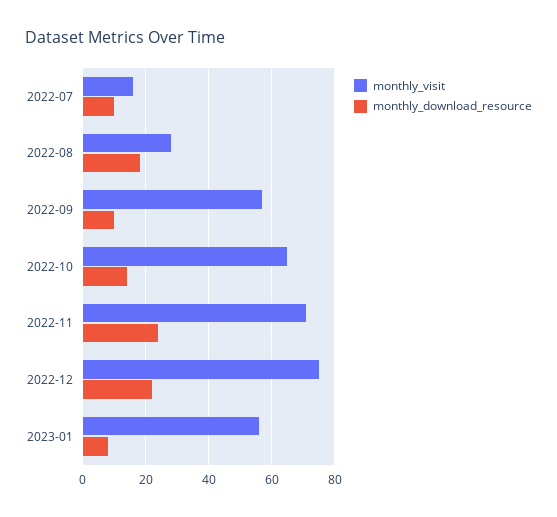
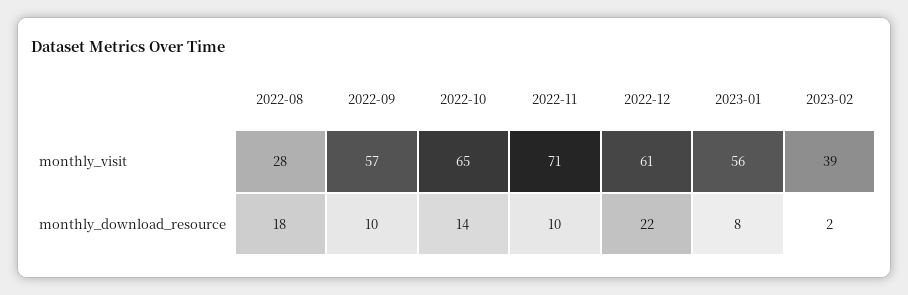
monthly_visit, 2022-07: 15 -> none
monthly_download_resource, 2022-07: 10 -> none
monthly_download_resource, 2022-11: 25 -> 10
monthly_visit, 2022-12: 75 -> 61
monthly_visit, 2023-02: none -> 39
monthly_download_resource, 2023-02: none -> 2

